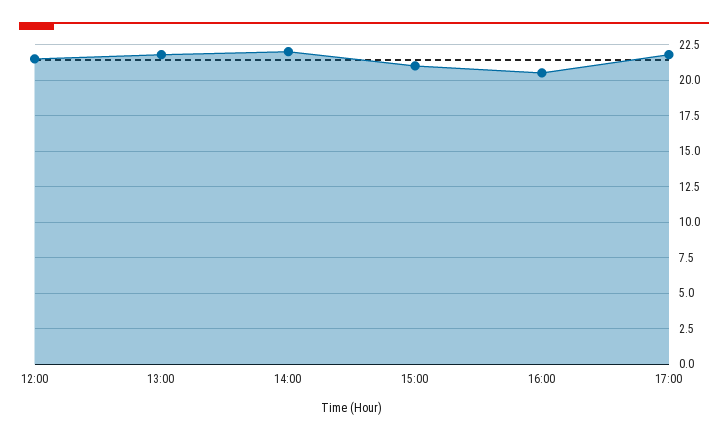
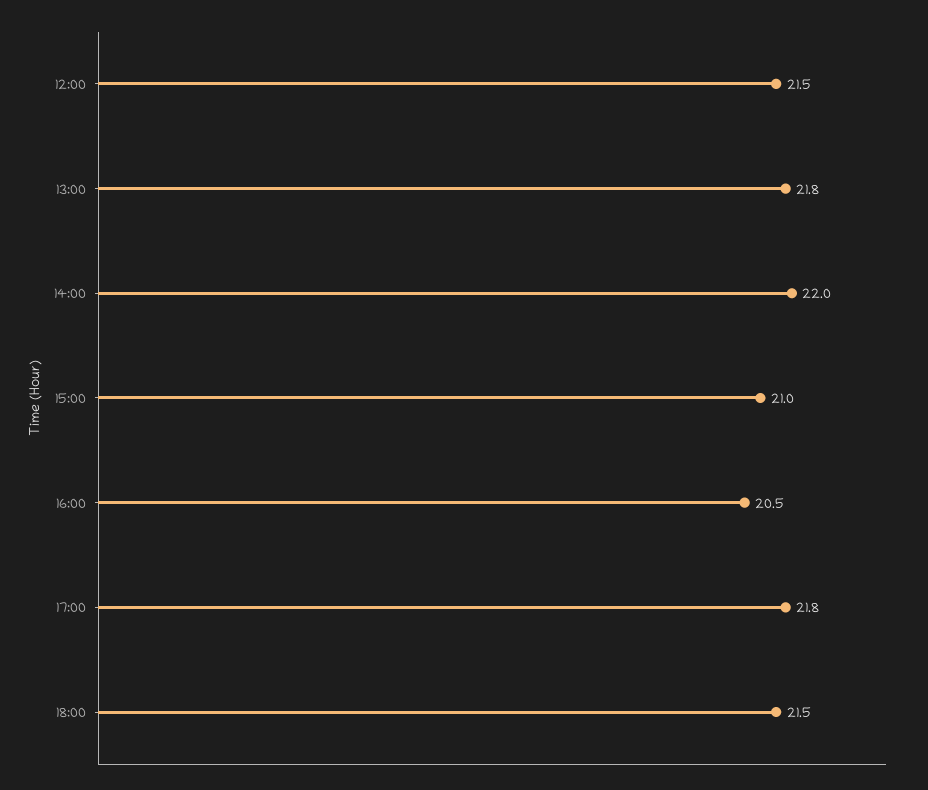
18:00: none -> 21.5

